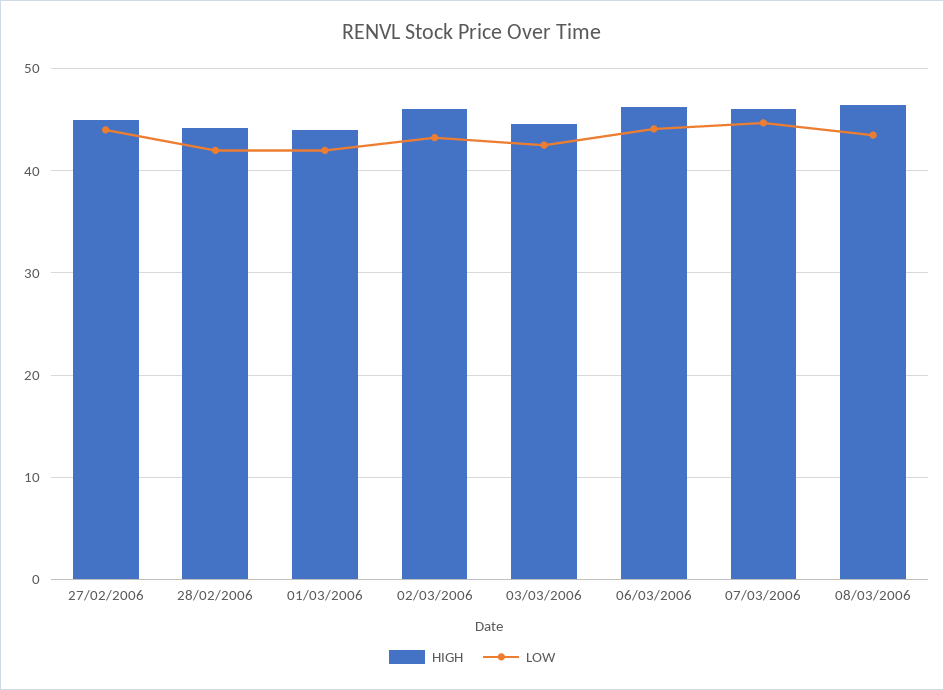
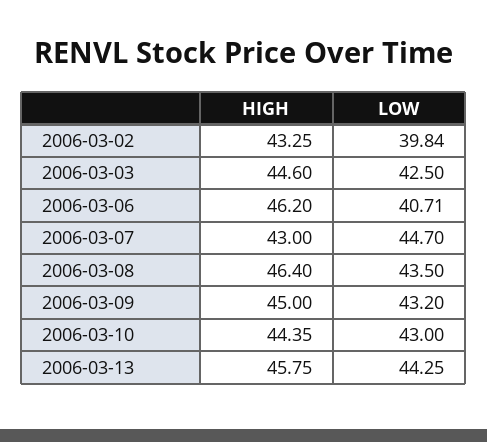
HIGH, 27/02/2006: 45 -> none
LOW, 27/02/2006: 44 -> none
HIGH, 28/02/2006: 44 -> none
LOW, 28/02/2006: 42 -> none
HIGH, 01/03/2006: 44 -> none
LOW, 01/03/2006: 42 -> none
HIGH, 02/03/2006: 46 -> 43.25
LOW, 02/03/2006: 43 -> 39.84
LOW, 06/03/2006: 44 -> 40.71
HIGH, 07/03/2006: 46 -> 43
HIGH, 2006-03-09: none -> 45
LOW, 2006-03-09: none -> 43.2
HIGH, 2006-03-10: none -> 44.35
LOW, 2006-03-10: none -> 43
HIGH, 2006-03-13: none -> 45.75
LOW, 2006-03-13: none -> 44.25

